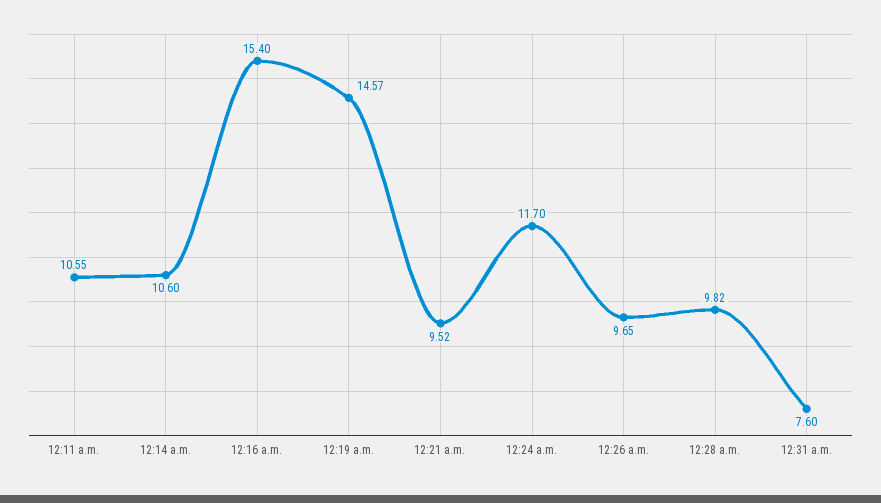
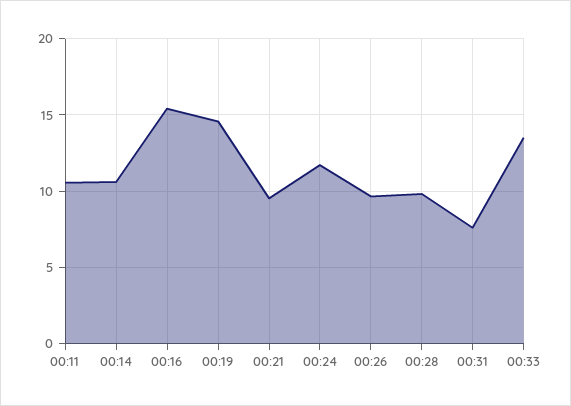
00:33: none -> 13.5

